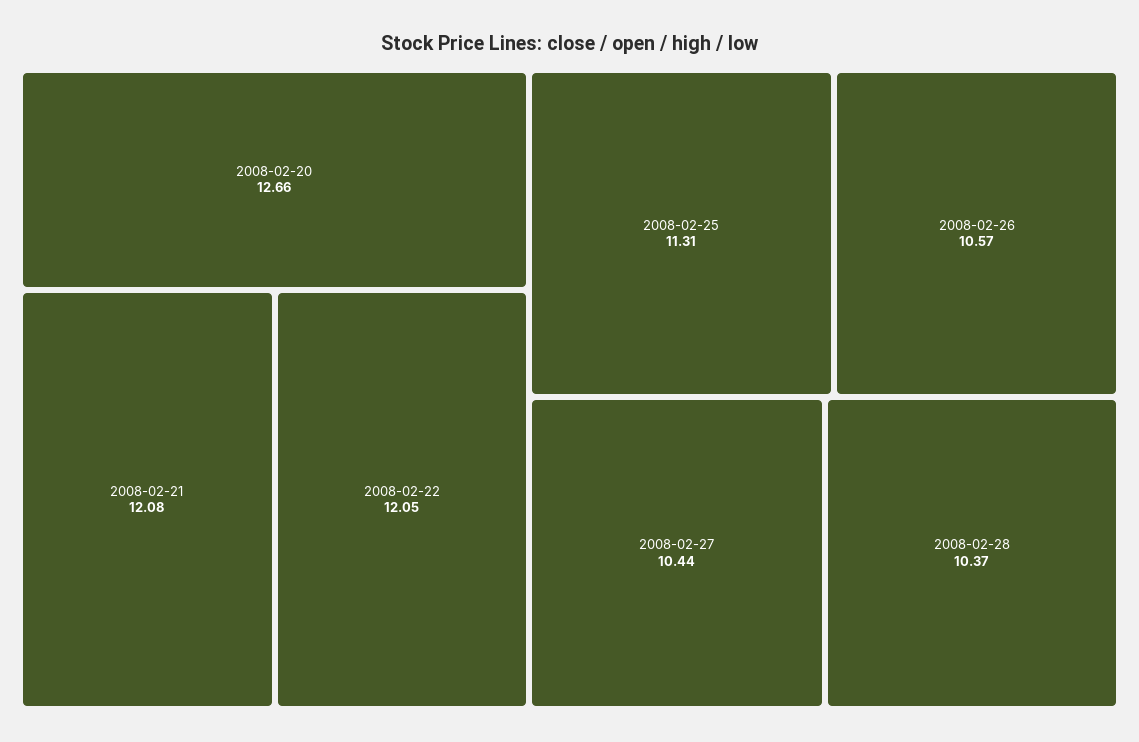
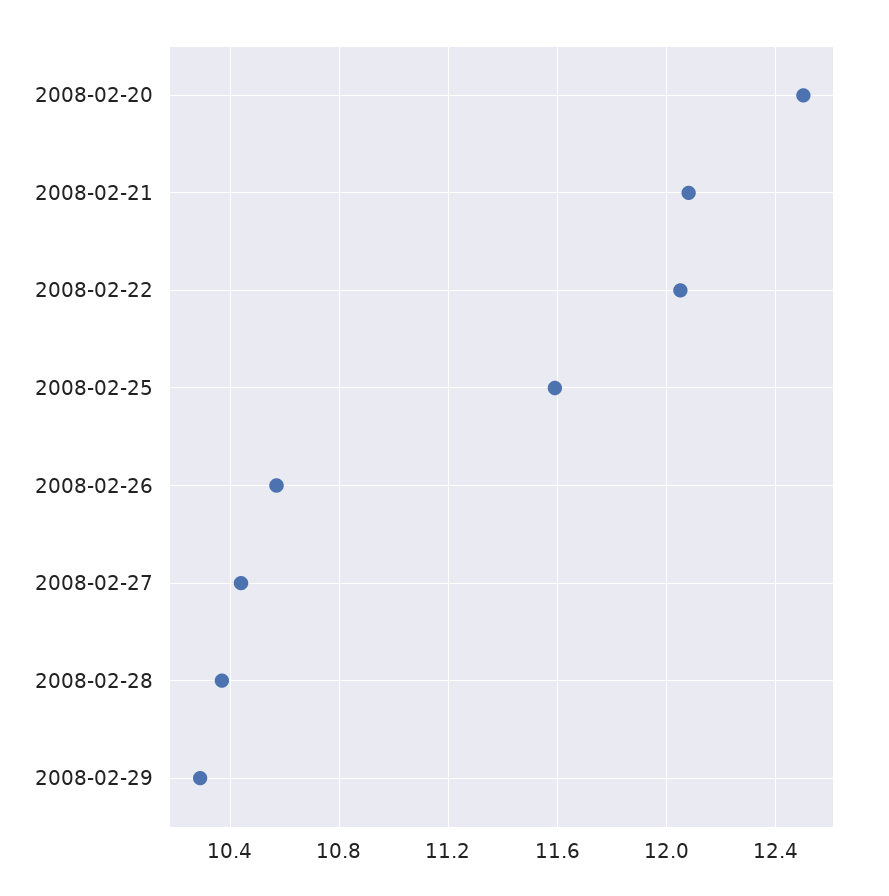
2008-02-20: 12.66 -> 12.5
2008-02-25: 11.31 -> 11.6
2008-02-29: none -> 10.3

